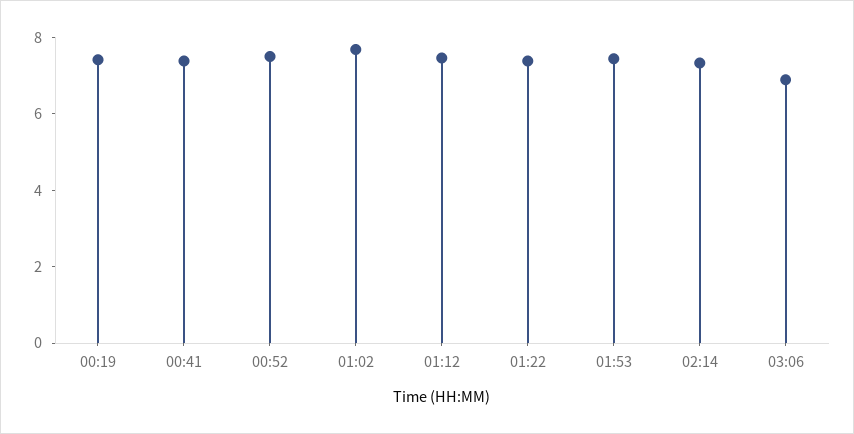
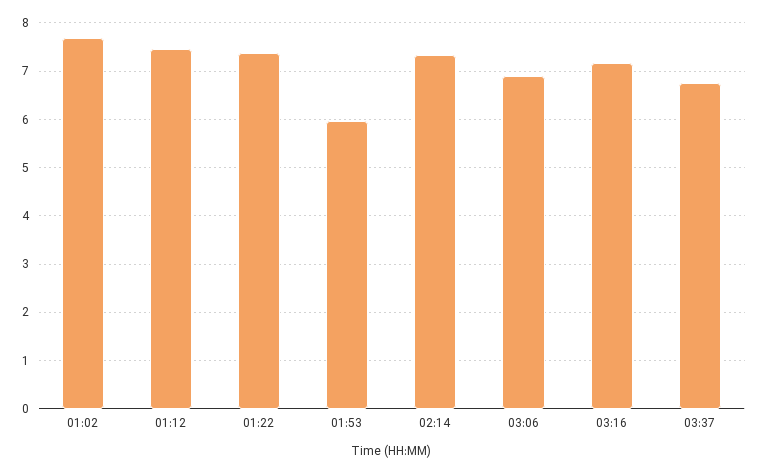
00:19: 7.5 -> none
00:41: 7.5 -> none
00:52: 7.5 -> none
01:53: 7.5 -> 6
03:16: none -> 7.2
03:37: none -> 6.8

